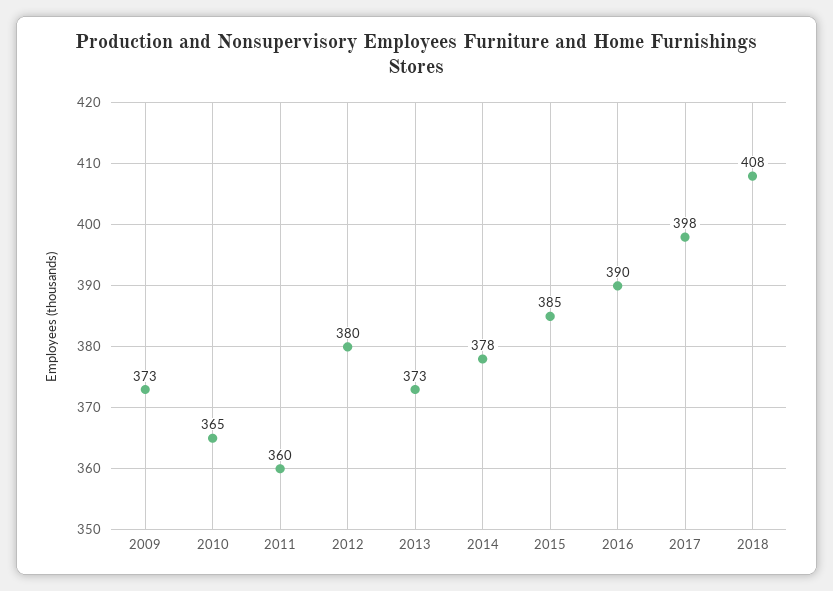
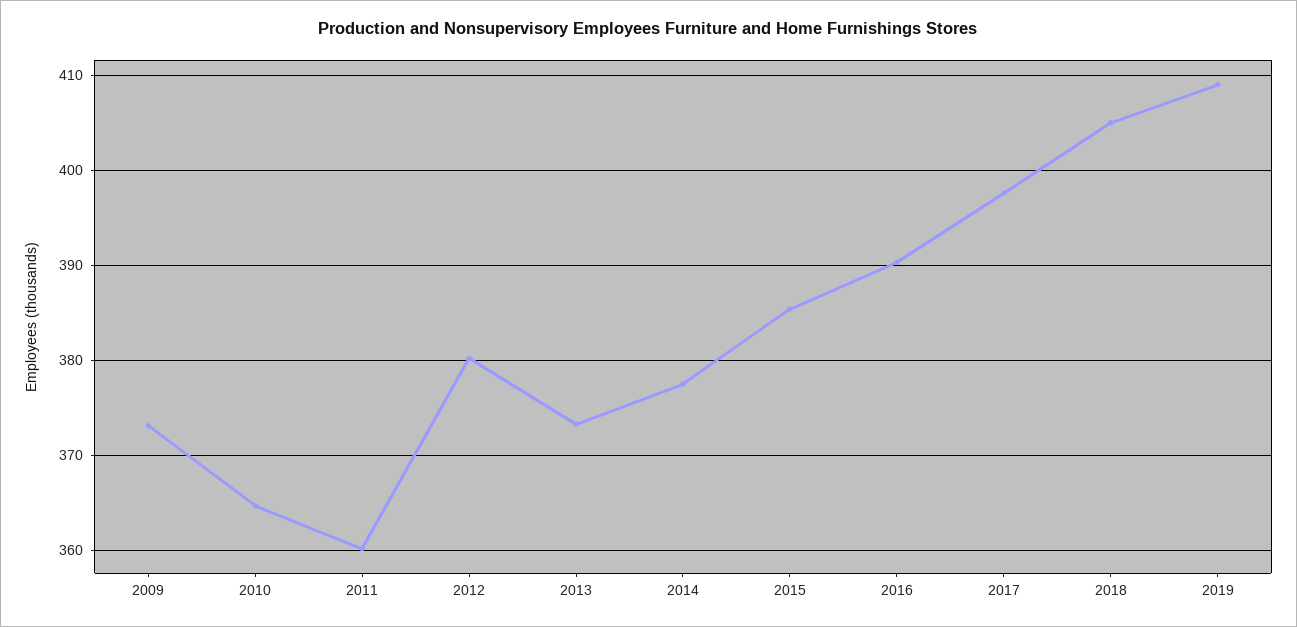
2018: 408 -> 405
2019: none -> 409

